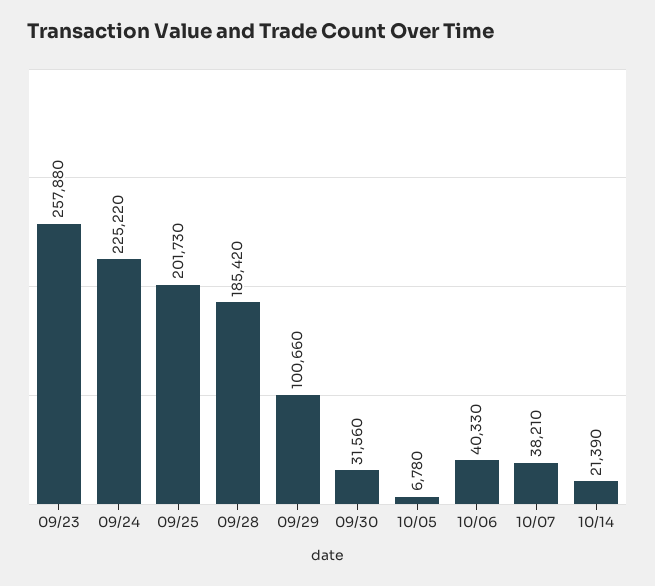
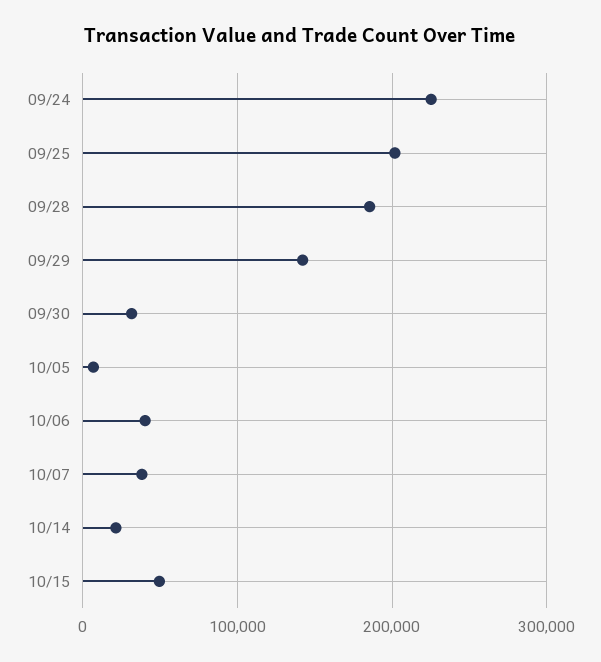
09/23: 257880 -> none
09/29: 100660 -> 140000
10/15: none -> 50000

